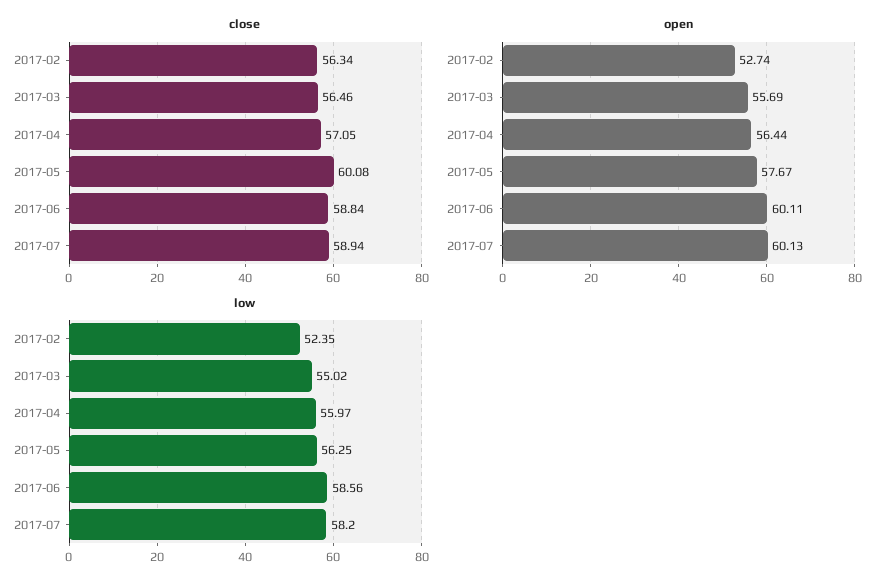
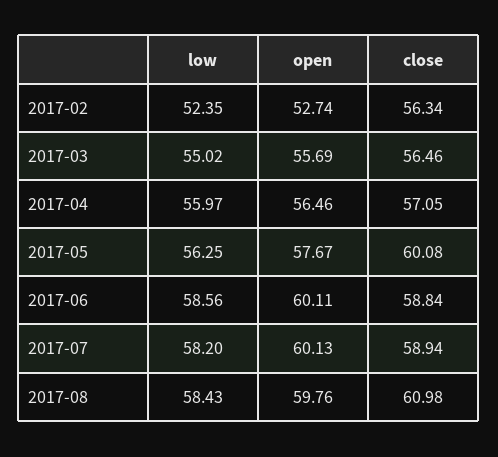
open, 2017-04: 56.44 -> 56.46
low, 2017-08: none -> 58.43
open, 2017-08: none -> 59.76
close, 2017-08: none -> 60.98

